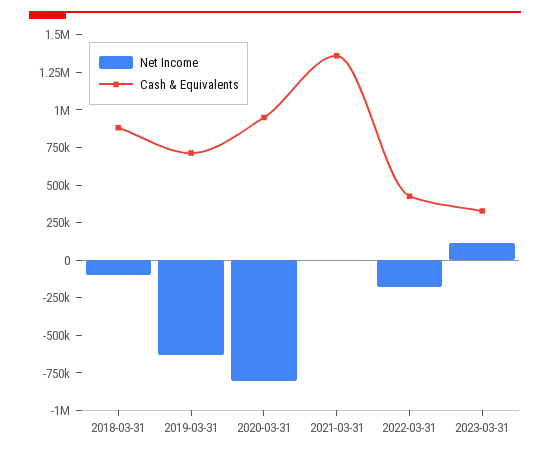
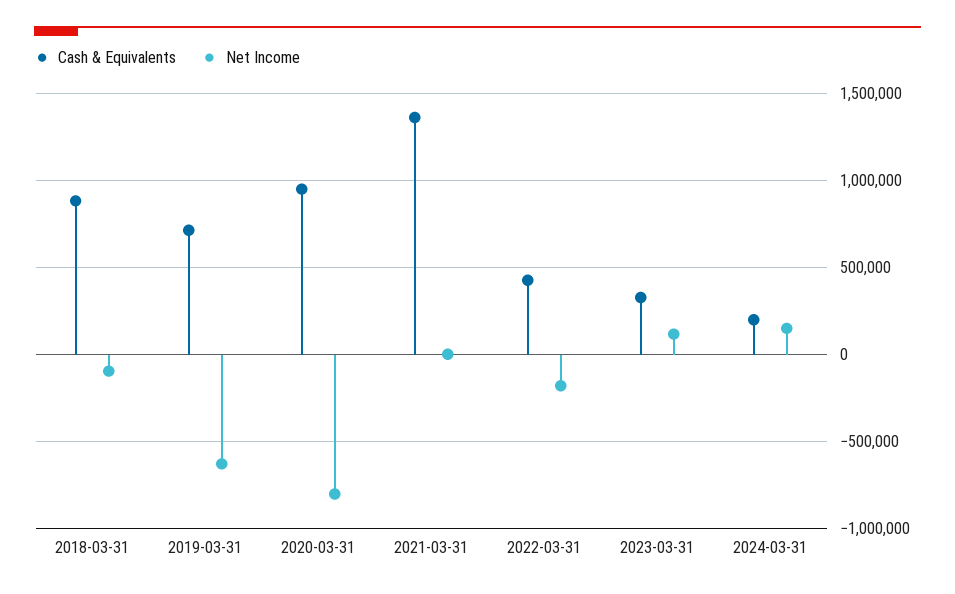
Cash & Equivalents, 2024-03-31: none -> 200000
Net Income, 2024-03-31: none -> 150000

